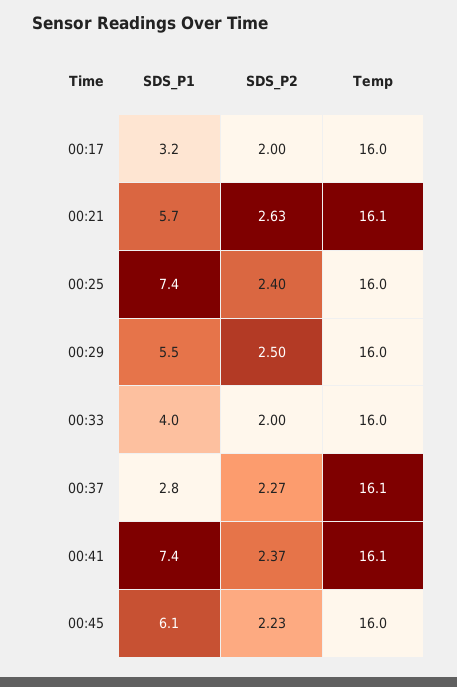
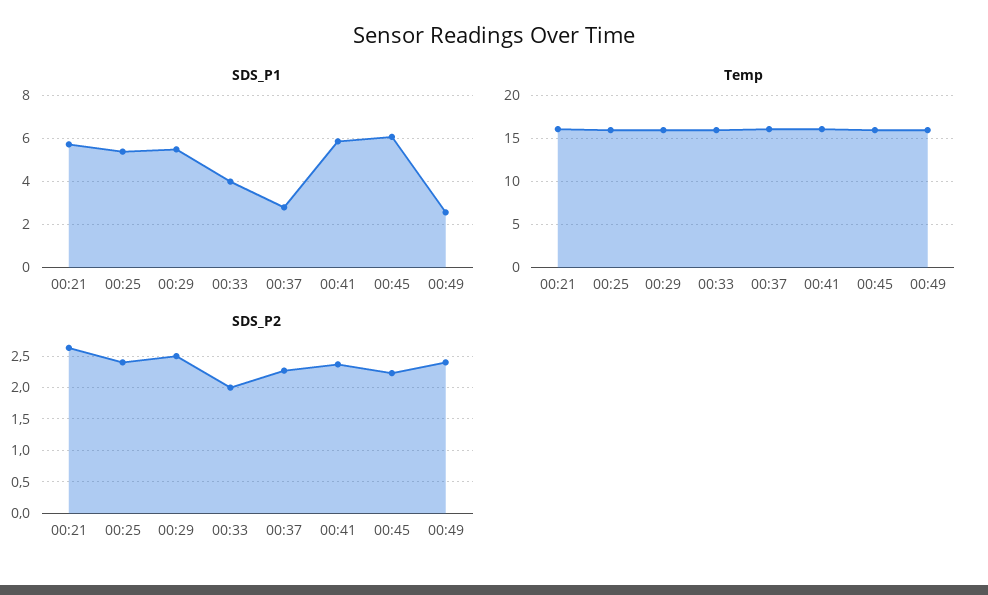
SDS_P1, 00:17: 3.2 -> none
SDS_P2, 00:17: 2 -> none
Temp, 00:17: 16 -> none
SDS_P1, 00:25: 7.4 -> 5.5
SDS_P1, 00:41: 7.4 -> 6
SDS_P1, 00:49: none -> 2.5
Temp, 00:49: none -> 16
SDS_P2, 00:49: none -> 2.4

